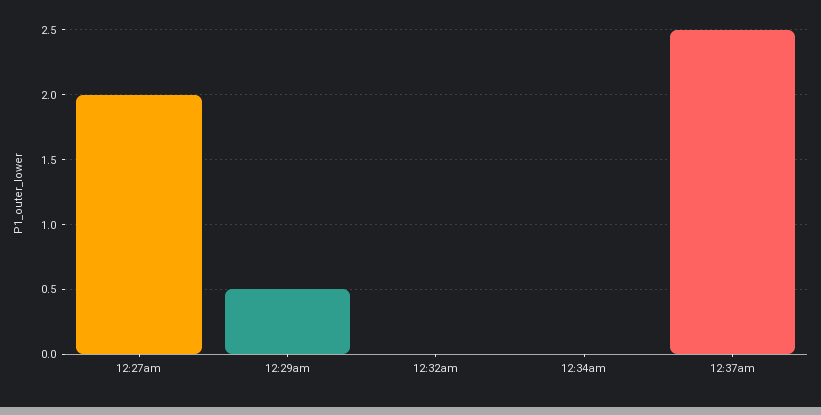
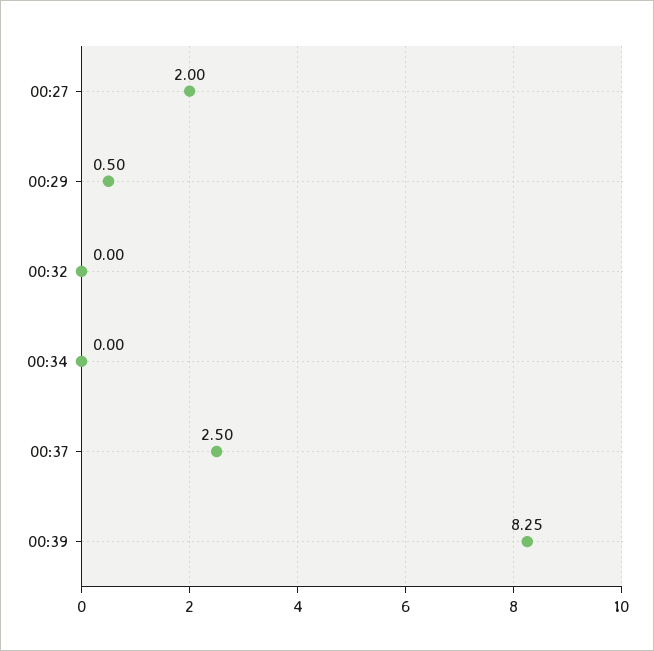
00:39: none -> 8.25

